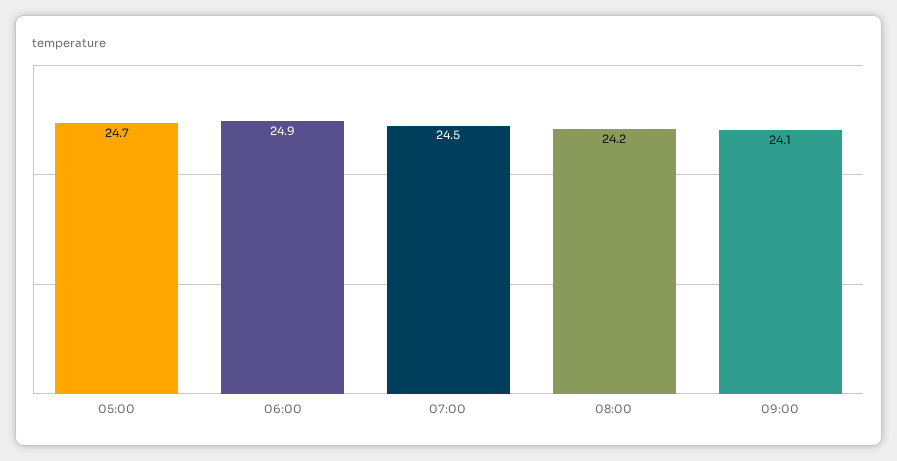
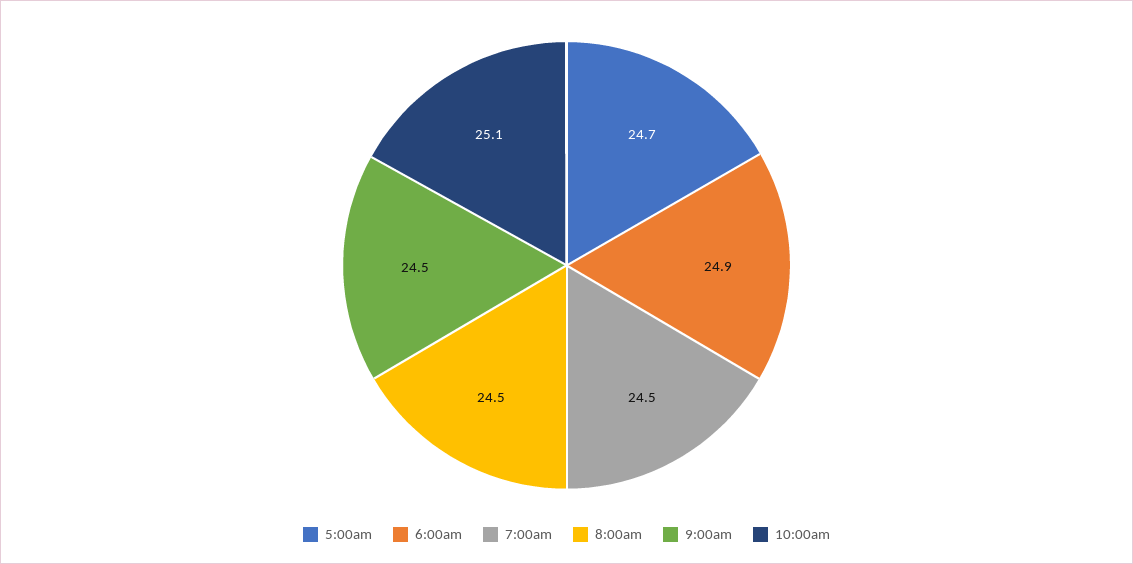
08:00: 24.2 -> 24.5
09:00: 24.1 -> 24.5
10:00am: none -> 25.1

